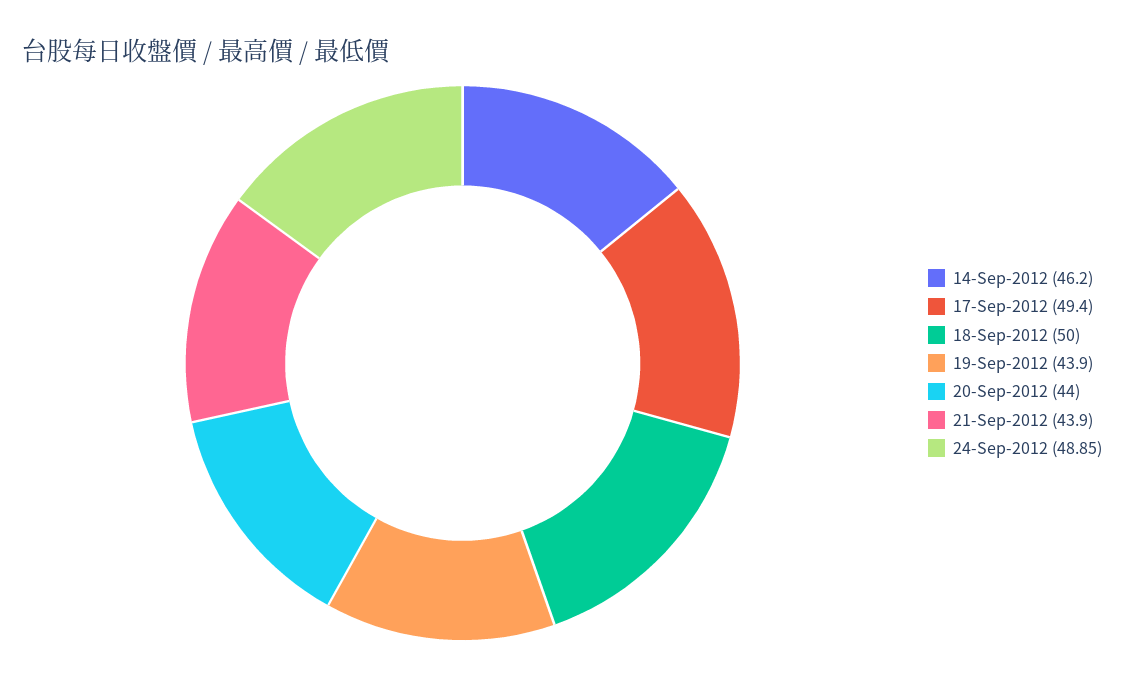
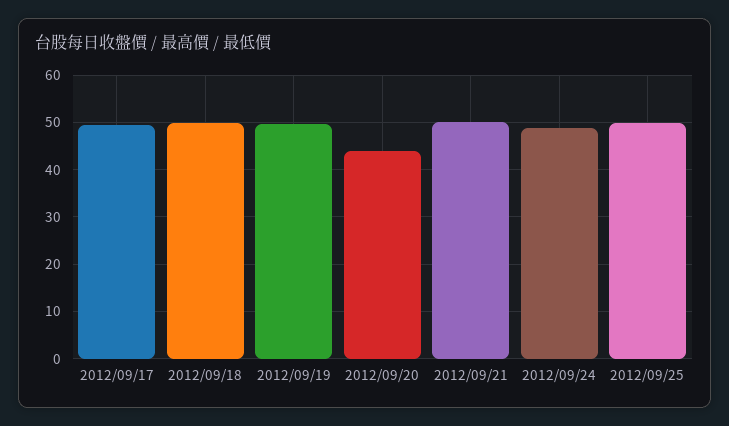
14-Sep-2012: 46.2 -> none
19-Sep-2012: 43.9 -> 50
21-Sep-2012: 43.9 -> 50
2012/09/25: none -> 50

